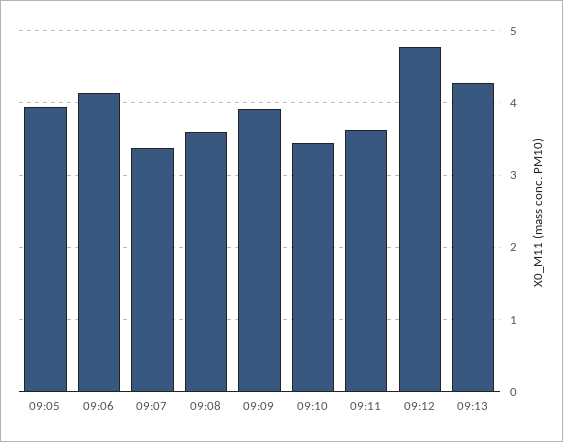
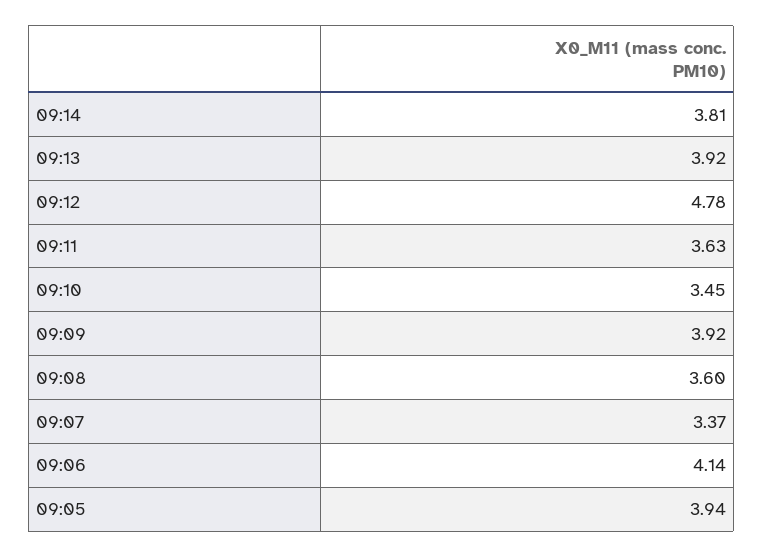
09:13: 4.3 -> 3.92
09:14: none -> 3.81

